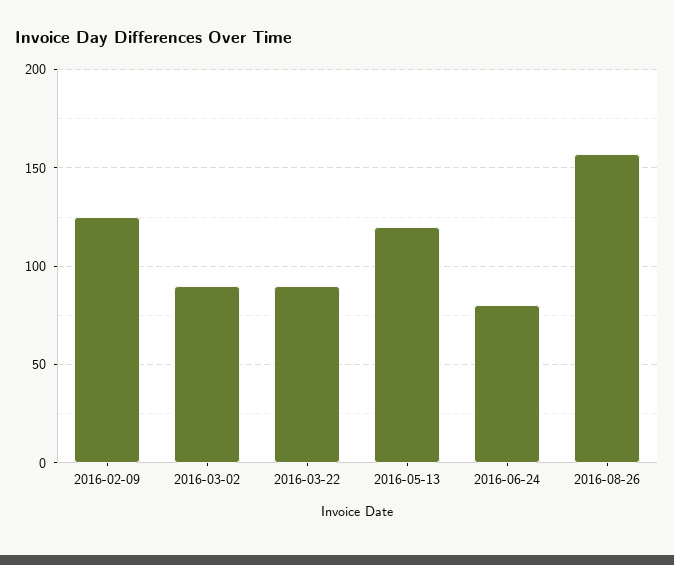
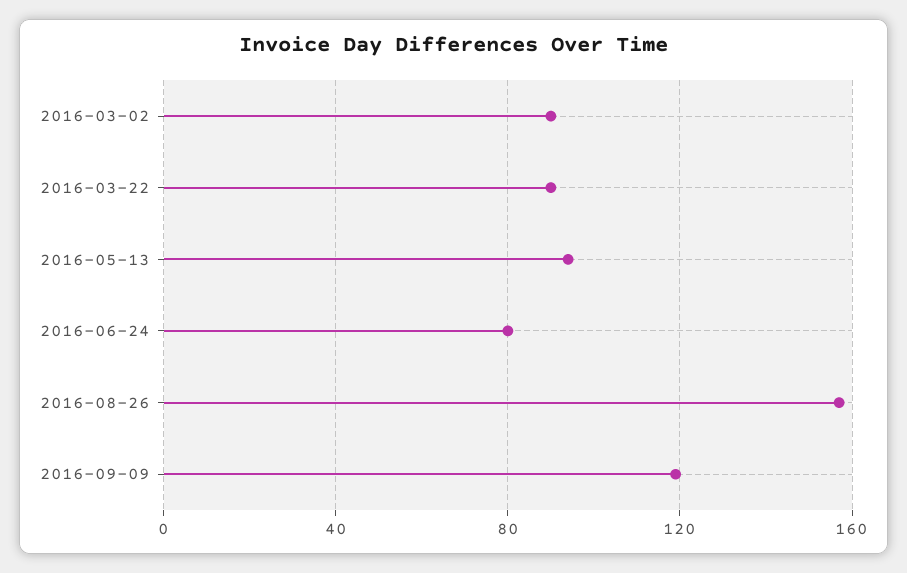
2016-02-09: 125 -> none
2016-05-13: 120 -> 95
2016-09-09: none -> 120

